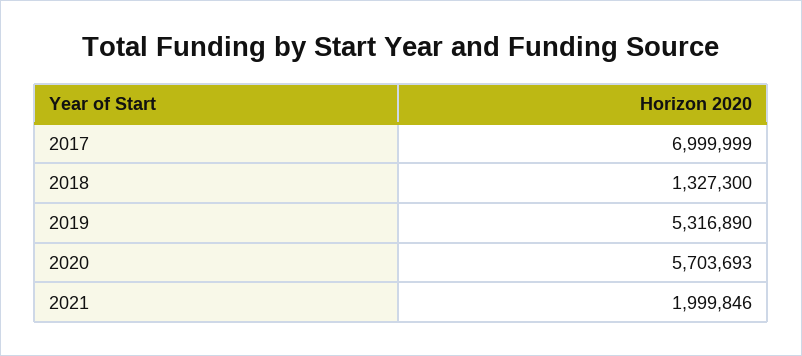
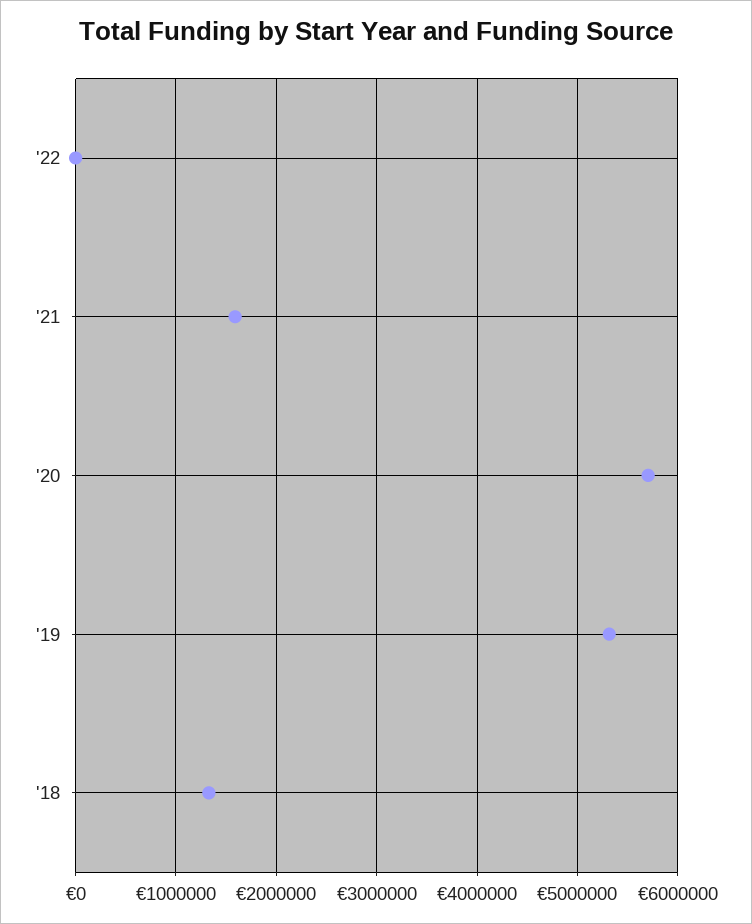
2017: 6999999 -> none
2021: 1999846 -> 1600000
'22: none -> 0

